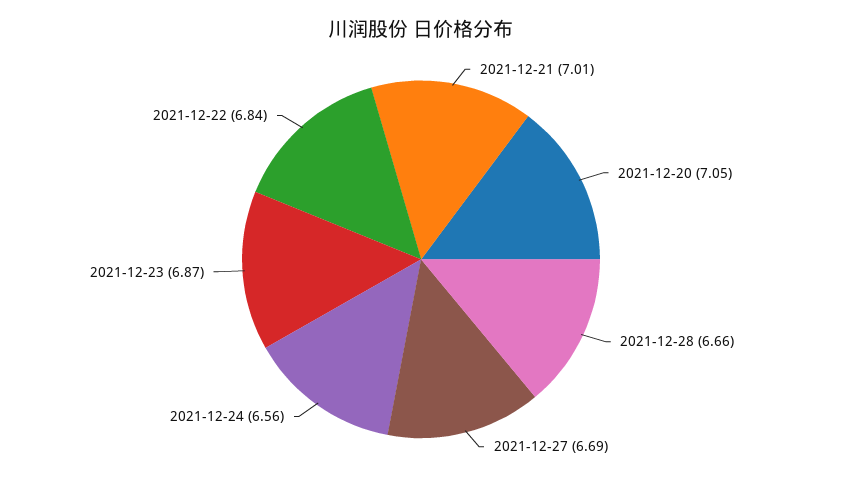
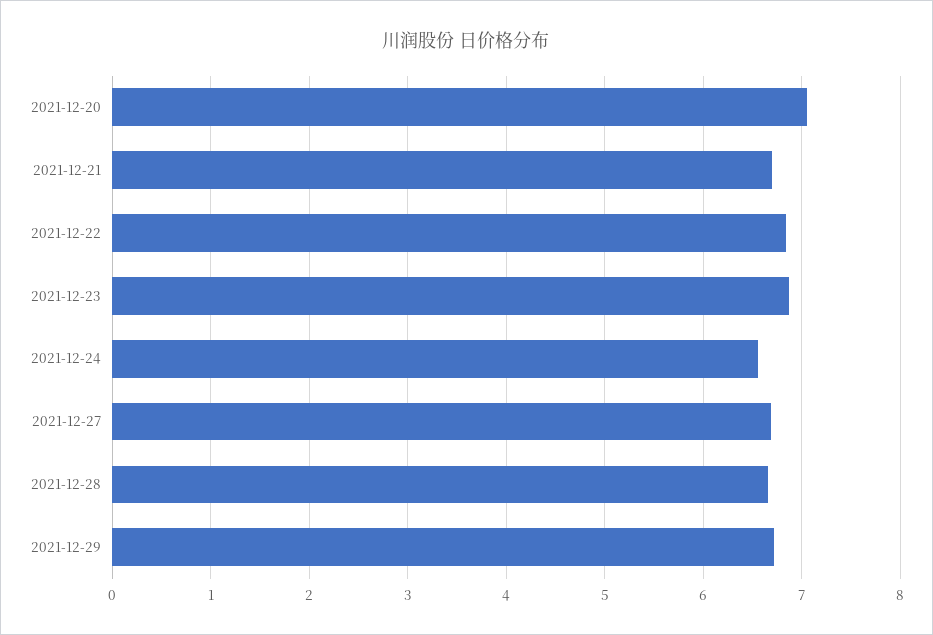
2021-12-21: 7.01 -> 6.7
2021-12-29: none -> 6.7

